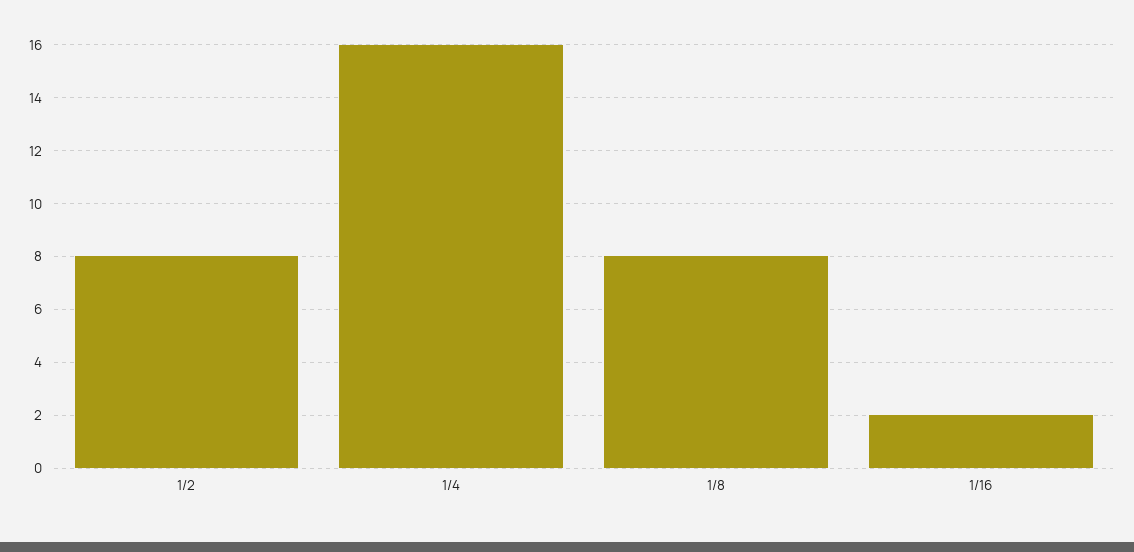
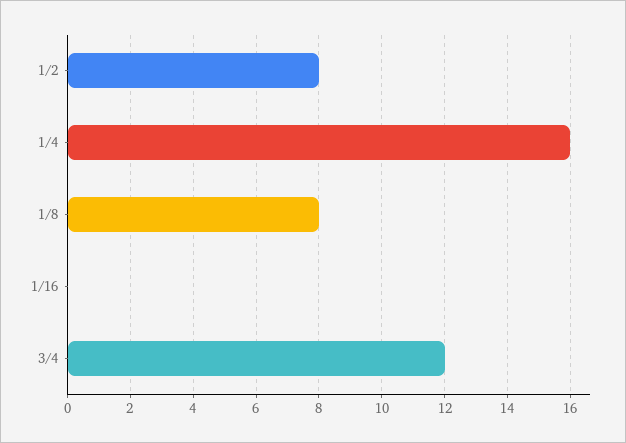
1/16: 2 -> 0
3/4: none -> 12

